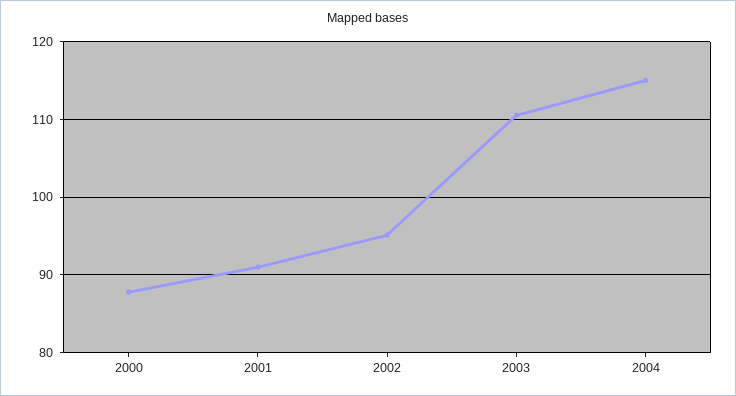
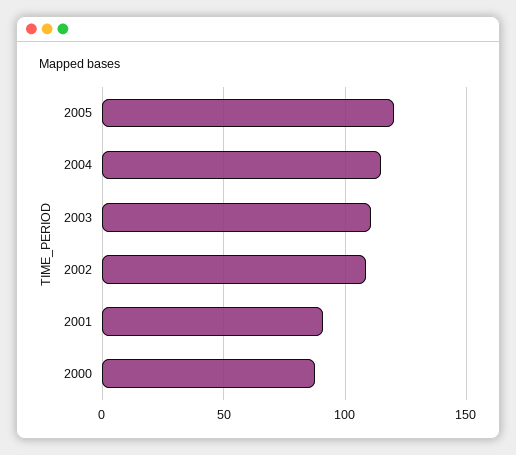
2002: 95 -> 110
2005: none -> 120

